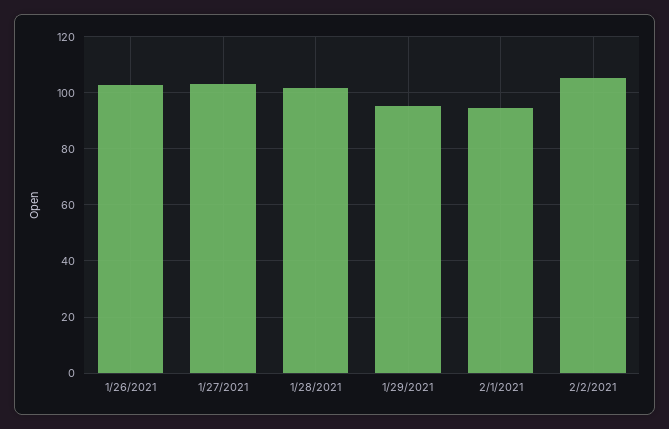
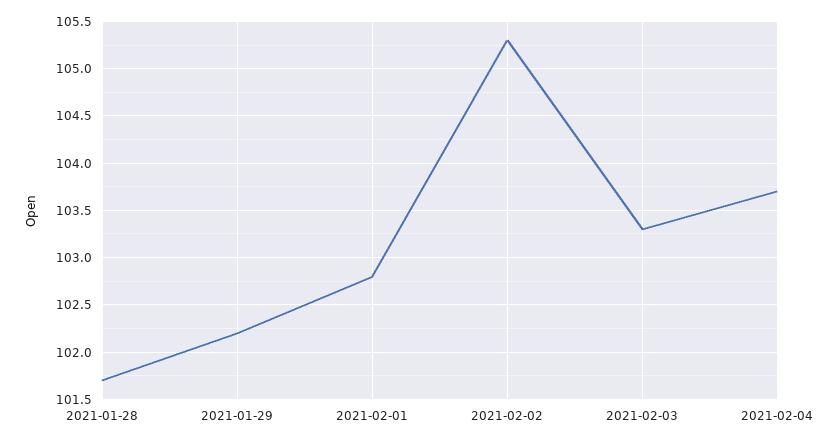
1/26/2021: 102.5 -> none
1/27/2021: 102.5 -> none
1/29/2021: 95 -> 102.2
2/1/2021: 95 -> 102.8
2021-02-03: none -> 103.3
2021-02-04: none -> 103.7

